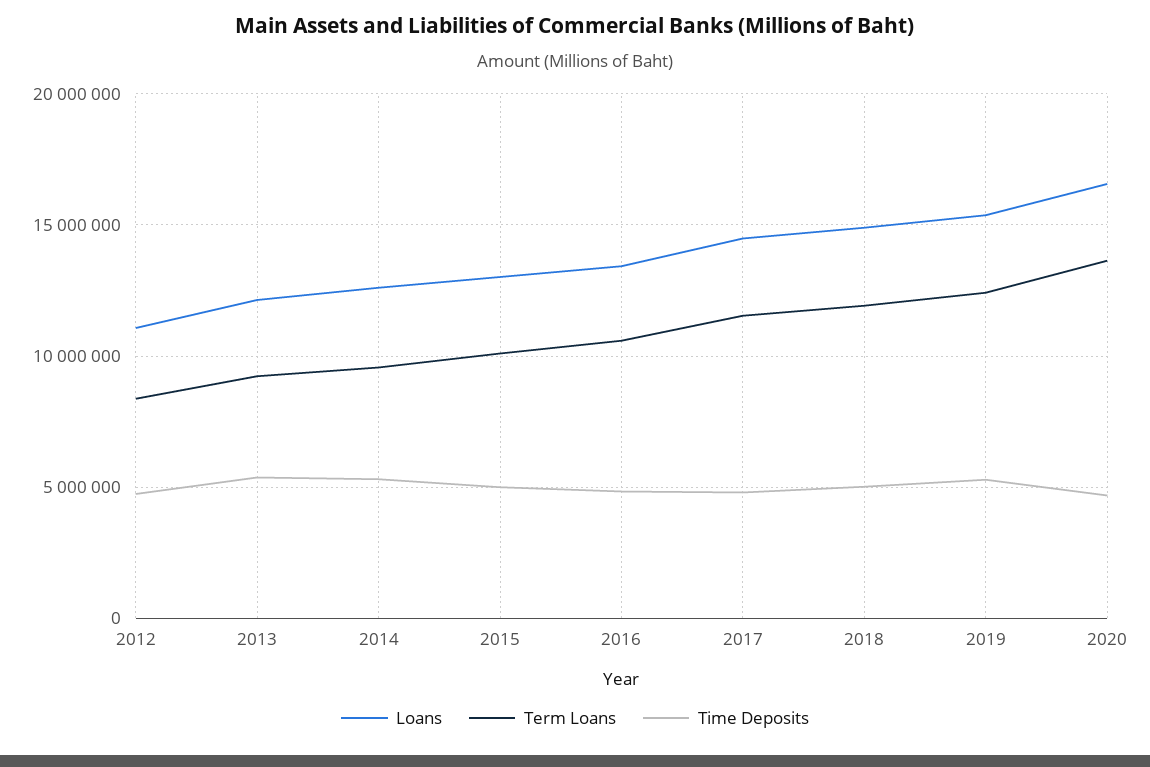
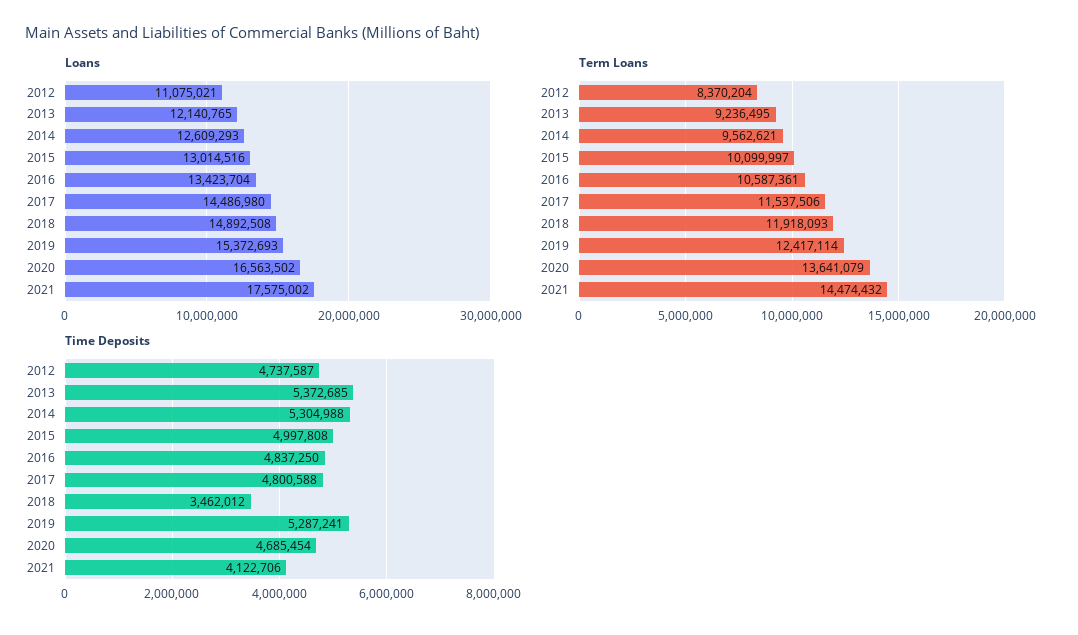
Time Deposits, 2018: 5000000 -> 3462012
Loans, 2021: none -> 17575002
Term Loans, 2021: none -> 14474432
Time Deposits, 2021: none -> 4122706

